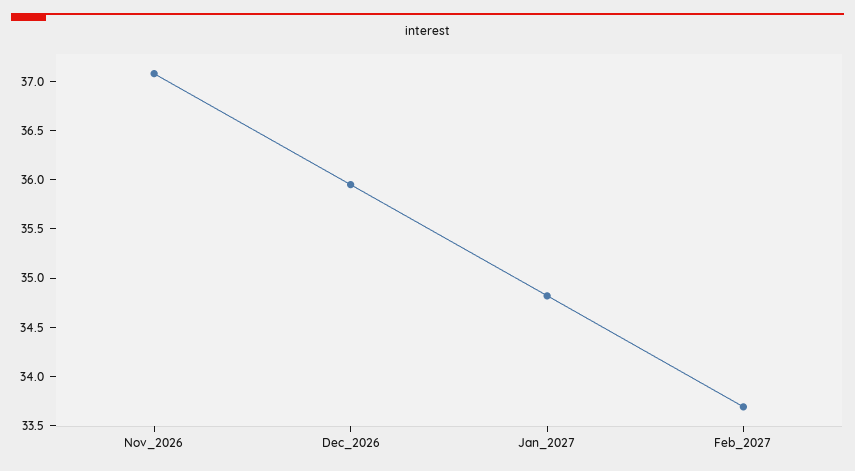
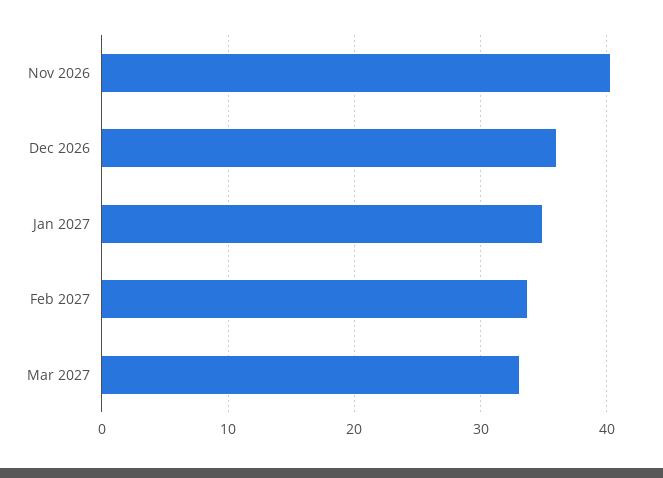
Nov_2026: 37.1 -> 40
Mar 2027: none -> 33

